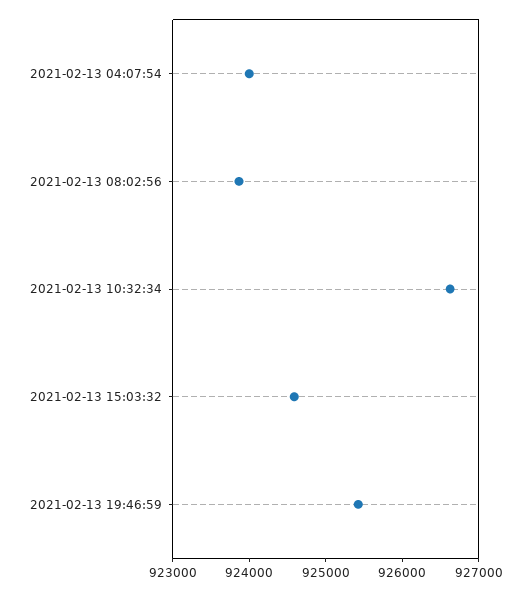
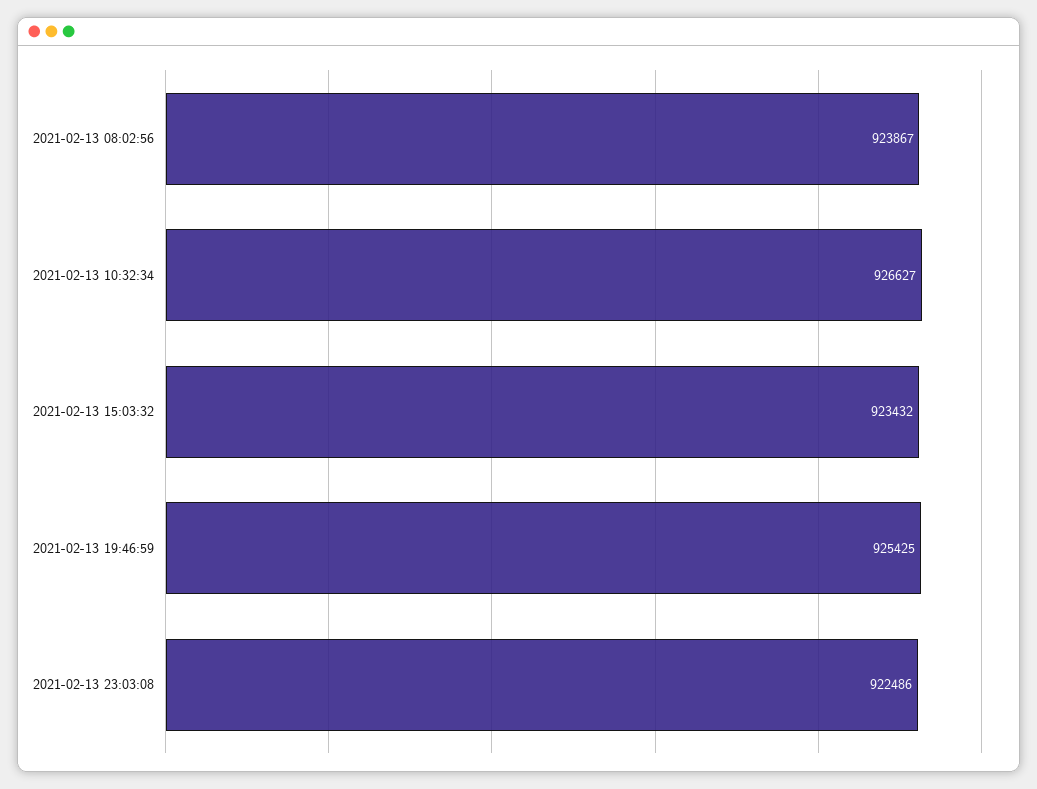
2021-02-13 04:07:54: 924000 -> none
2021-02-13 15:03:32: 924600 -> 923432
2021-02-13 23:03:08: none -> 922486

